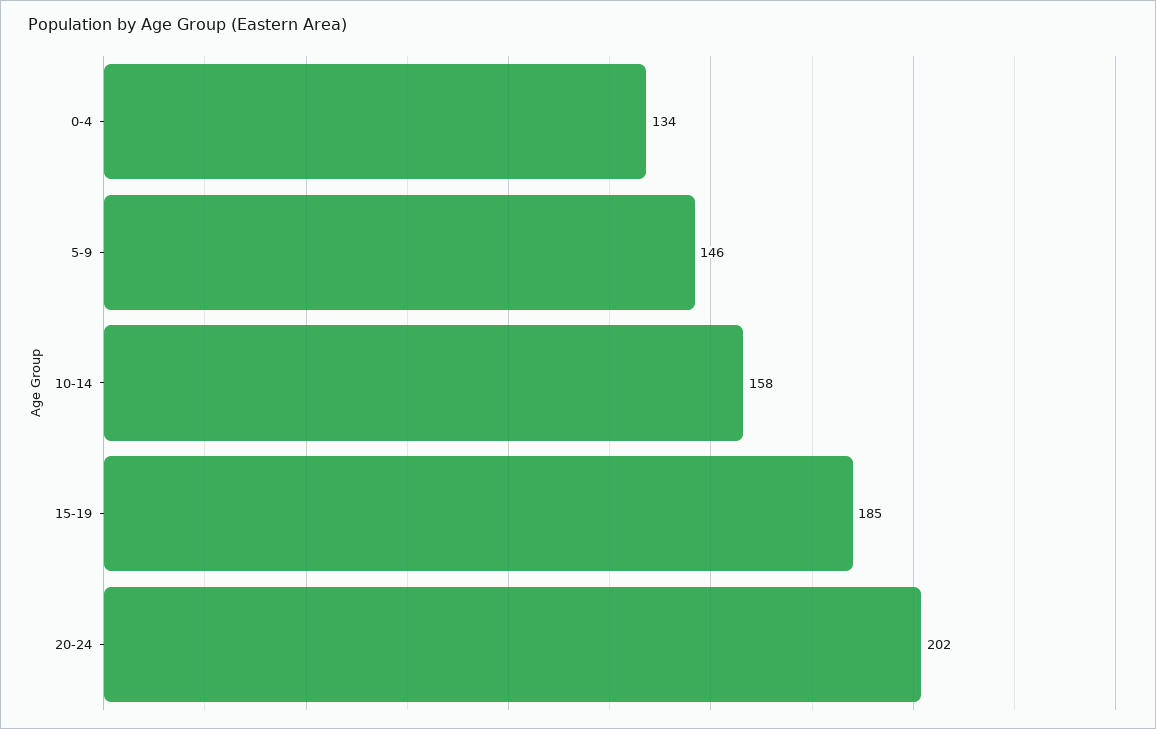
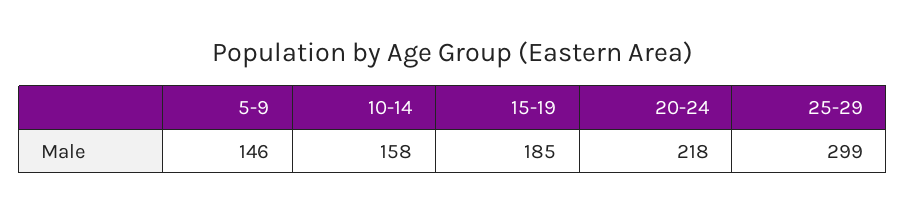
0-4: 134 -> none
20-24: 202 -> 218
25-29: none -> 299

